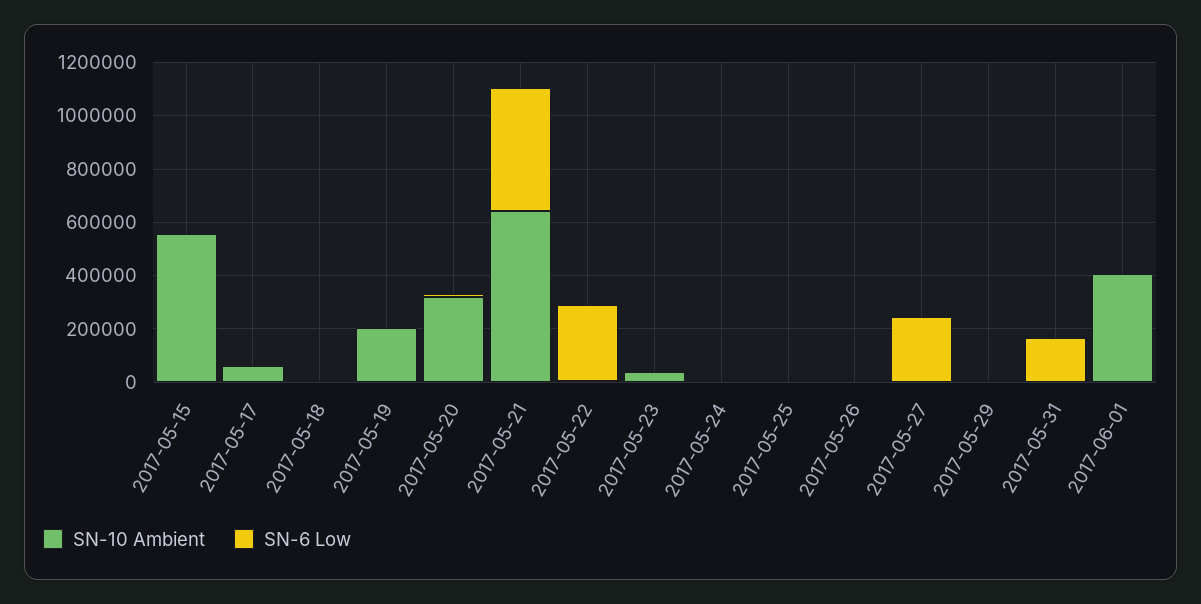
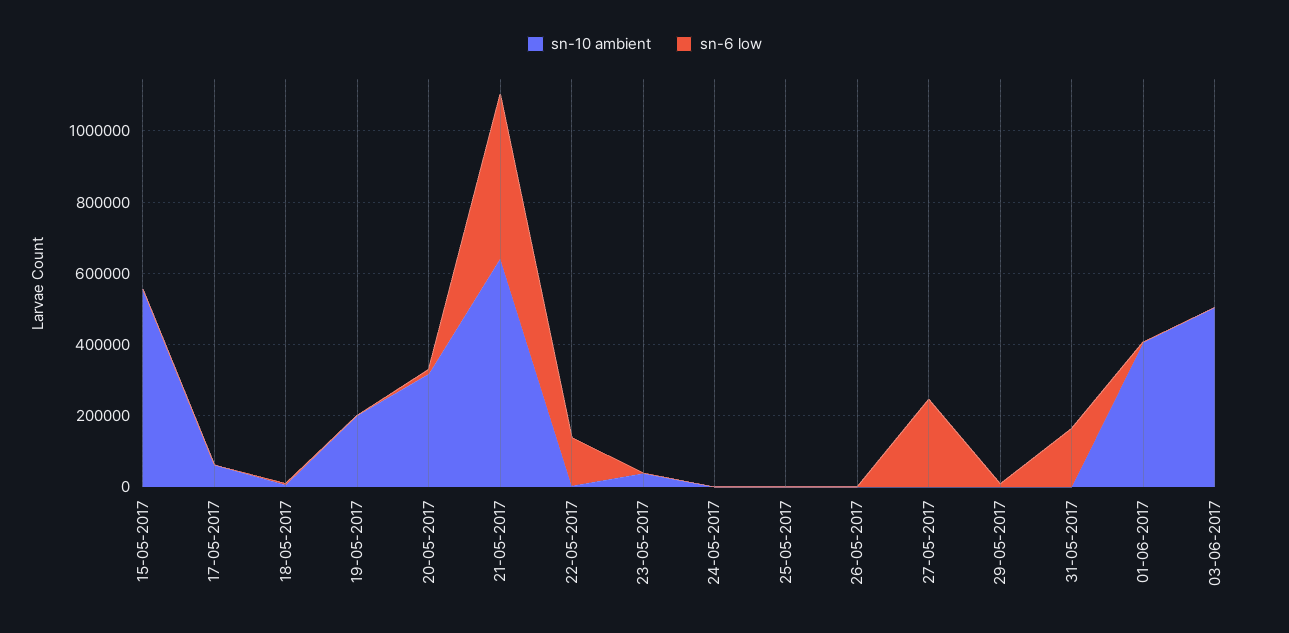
SN-6 Low, 2017-05-22: 300000 -> 150000
SN-10 Ambient, 03-06-2017: none -> 500000
SN-6 Low, 03-06-2017: none -> 0

